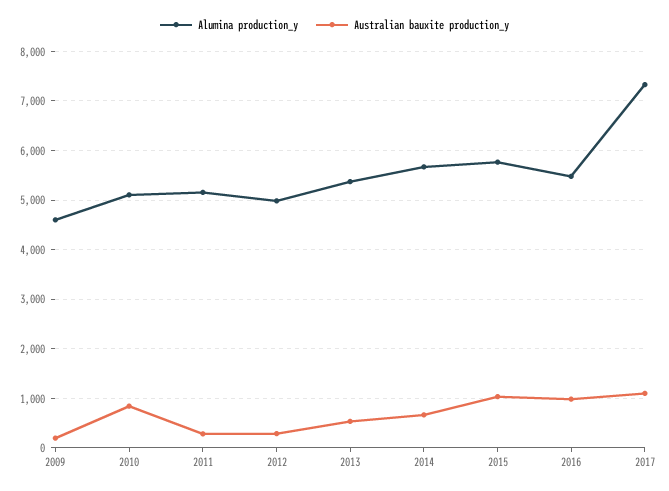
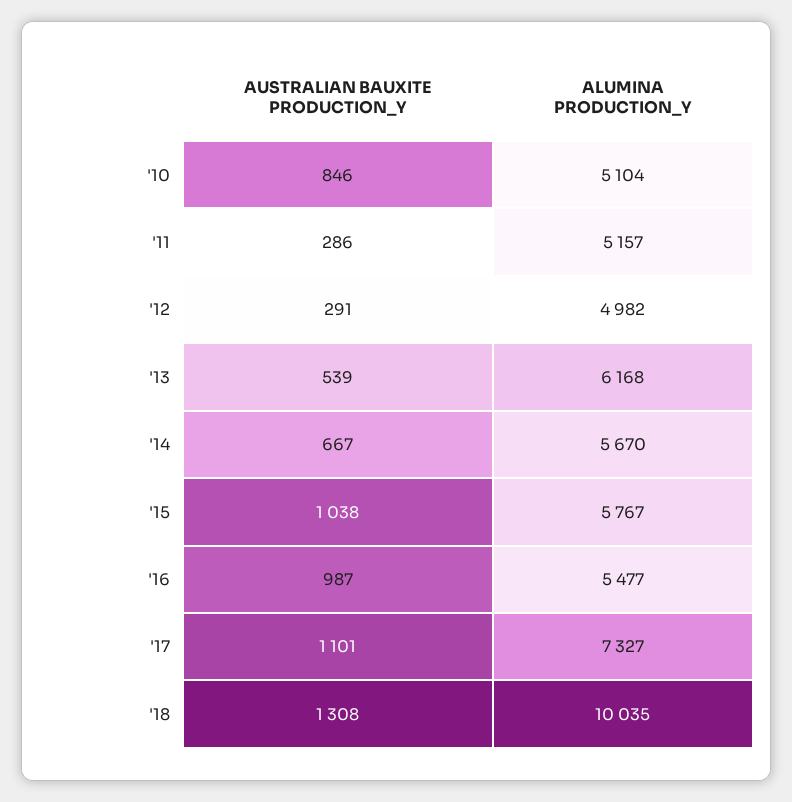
Alumina production_y, 2009: 4600 -> none
Australian bauxite production_y, 2009: 200 -> none
Alumina production_y, 2013: 5400 -> 6168
Australian bauxite production_y, '18: none -> 1308
Alumina production_y, '18: none -> 10035

